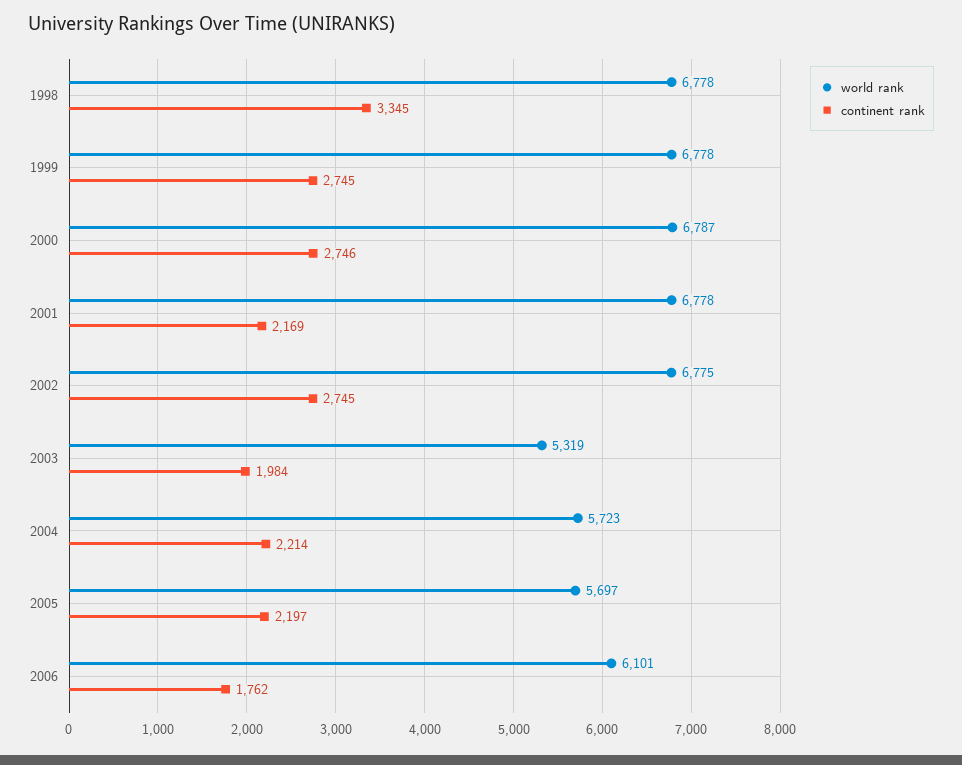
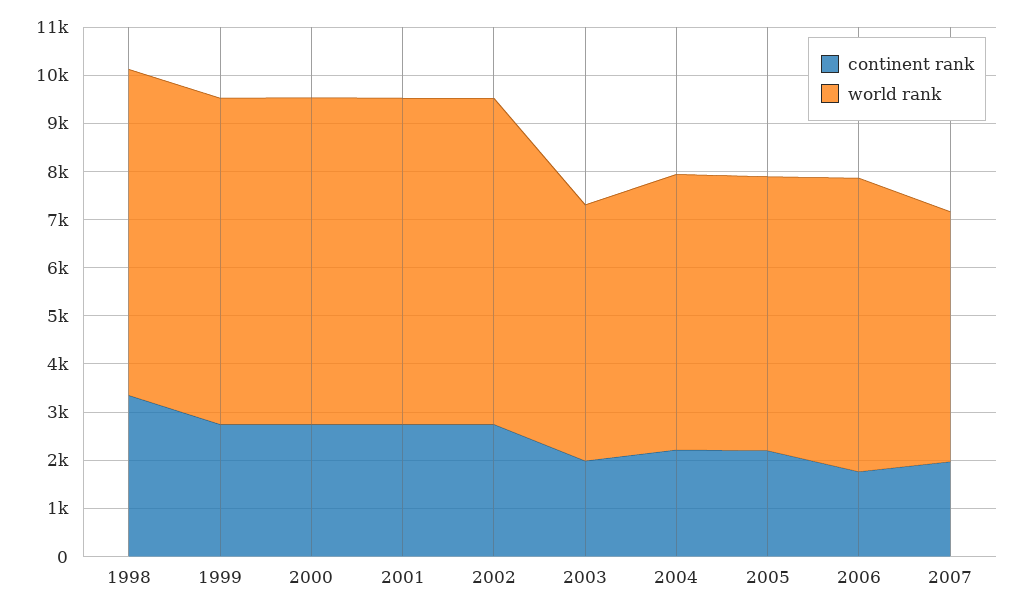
continent rank, 2001: 2169 -> 2800
continent rank, 2007: none -> 2000
world rank, 2007: none -> 5200

